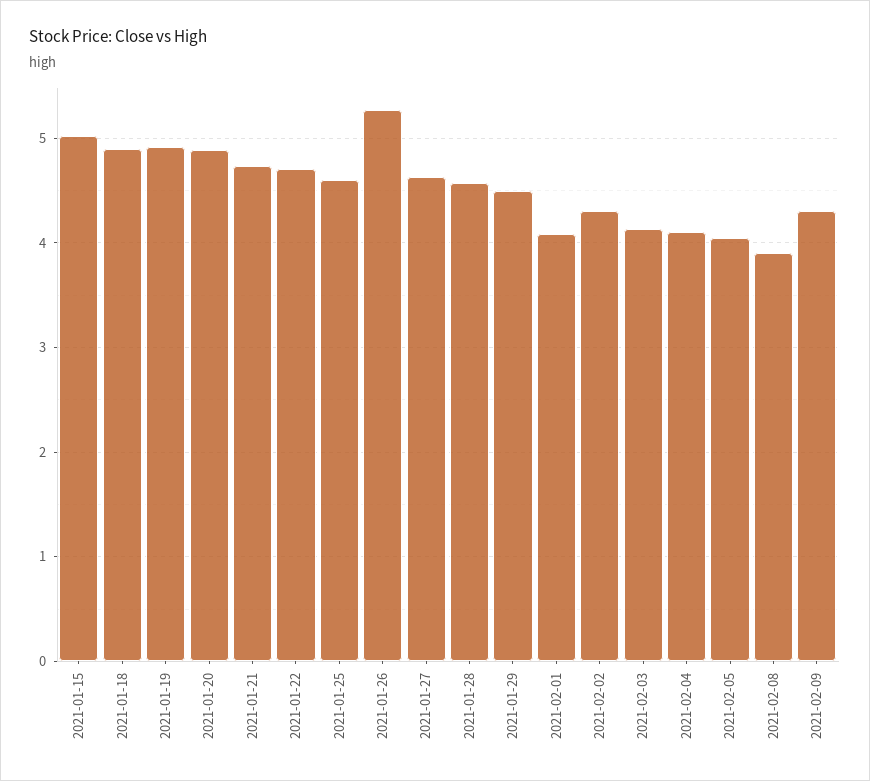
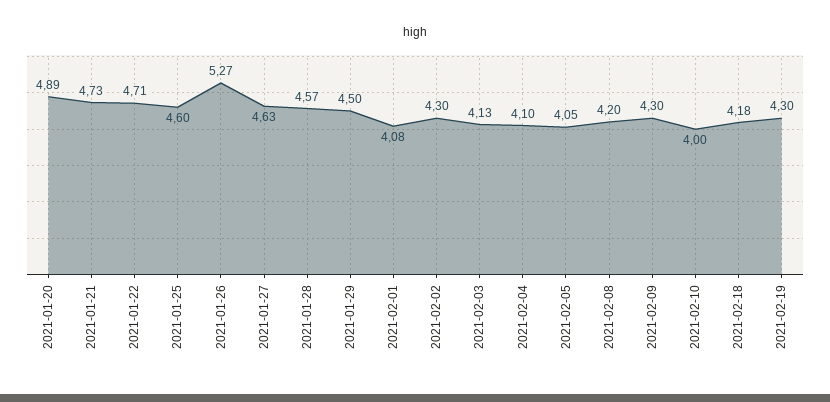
2021-01-15: 5 -> none
2021-01-18: 4.9 -> none
2021-01-19: 4.9 -> none
2021-02-08: 3.9 -> 4.2
2021-02-10: none -> 4
2021-02-18: none -> 4.18
2021-02-19: none -> 4.3

